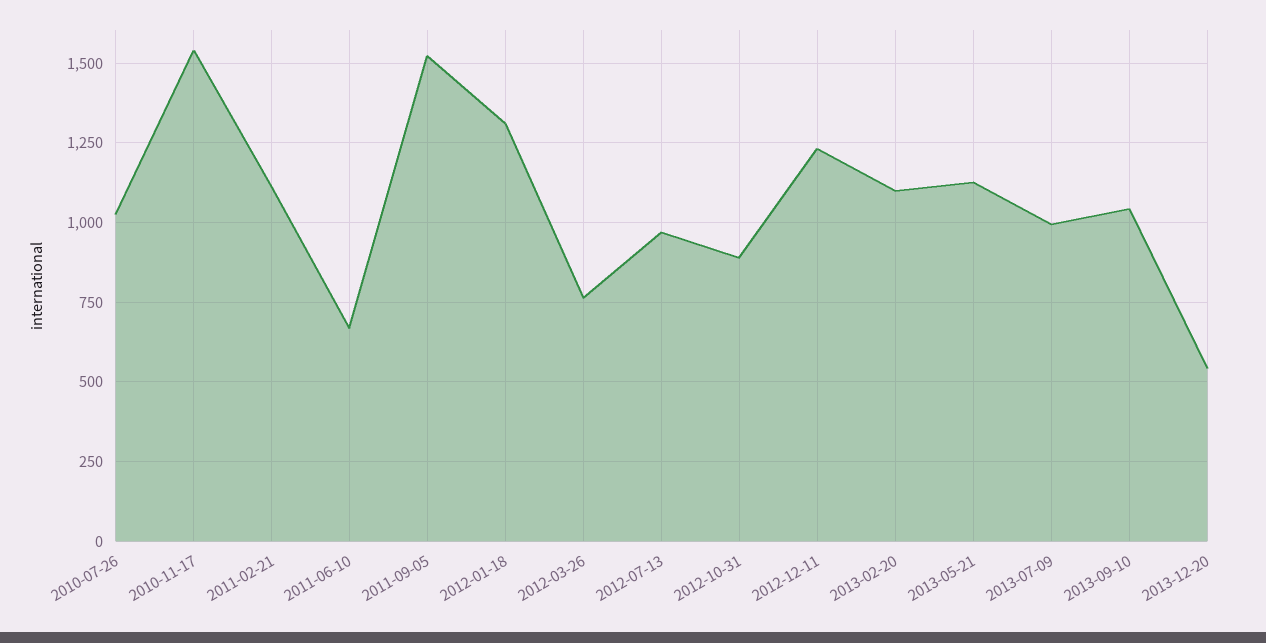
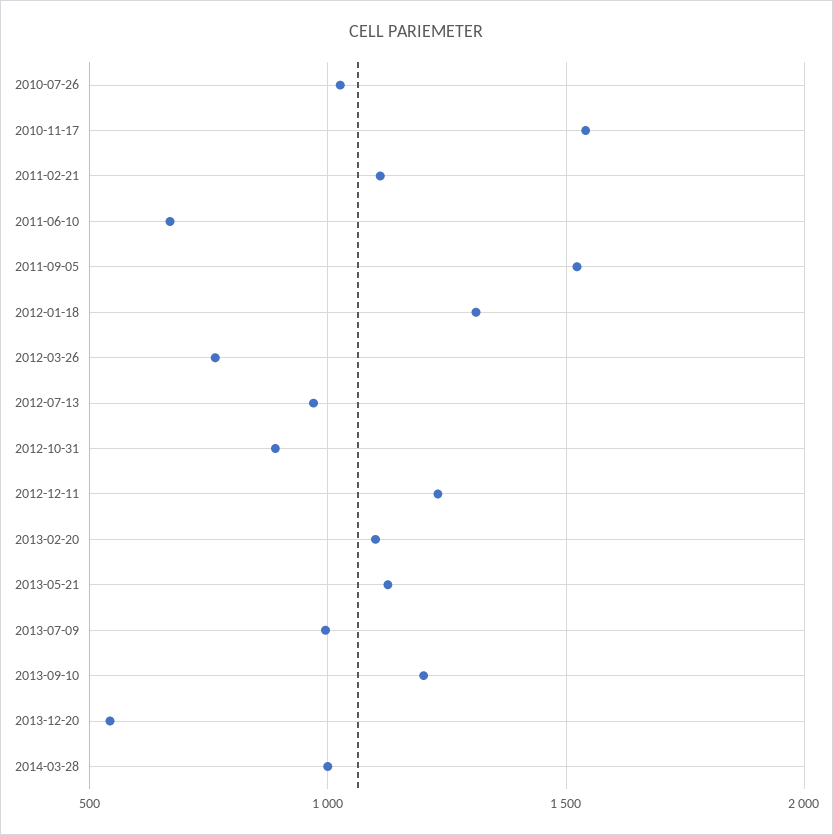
2013-09-10: 1050 -> 1200
2014-03-28: none -> 1000

